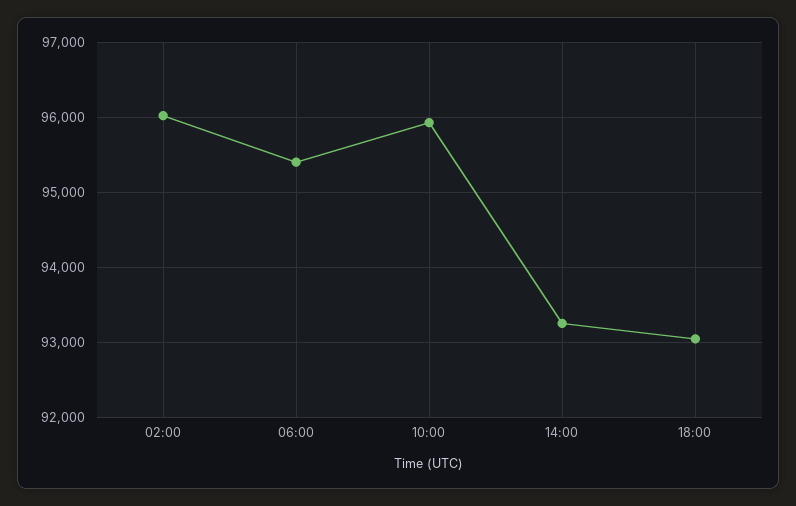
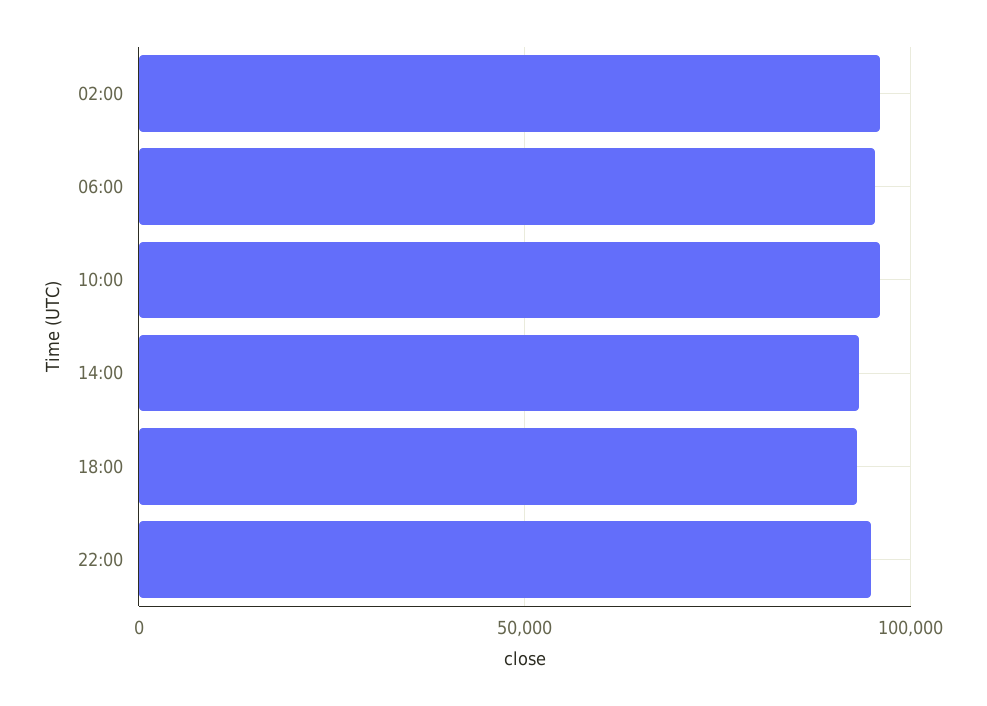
22:00: none -> 95000

